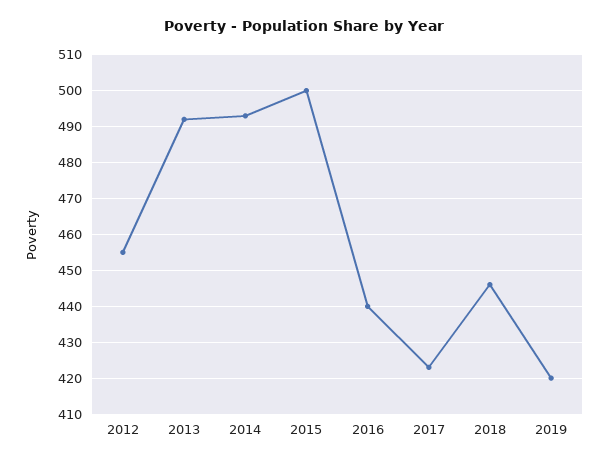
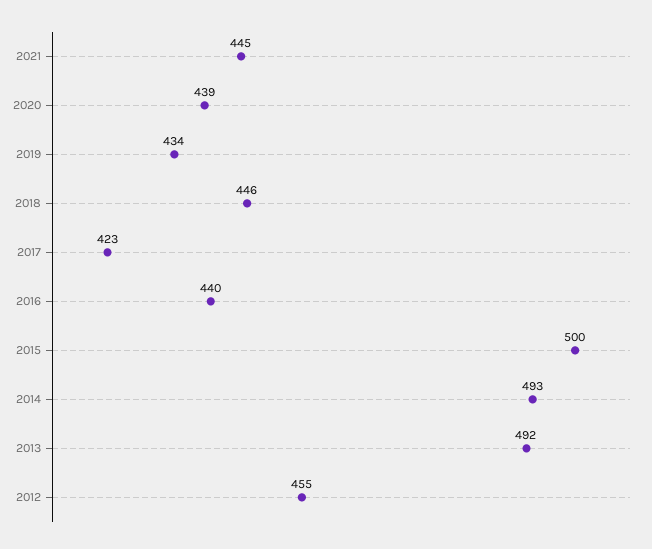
2019: 420 -> 434
2021: none -> 445
2020: none -> 439

